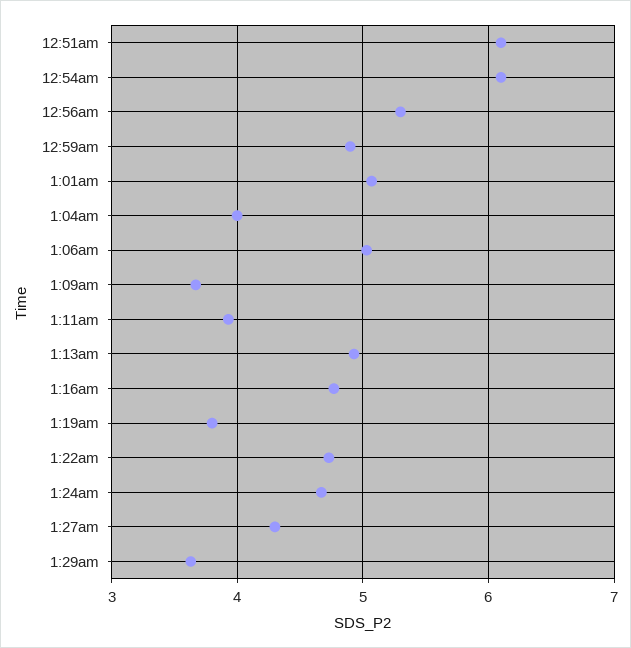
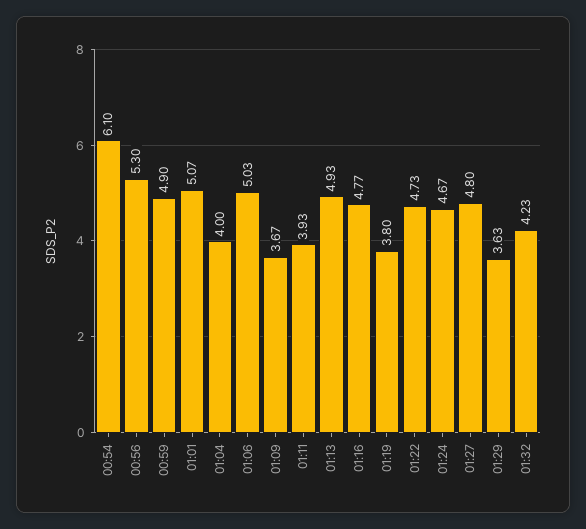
12:51am: 6.1 -> none
1:27am: 4.3 -> 4.8
01:32: none -> 4.23

